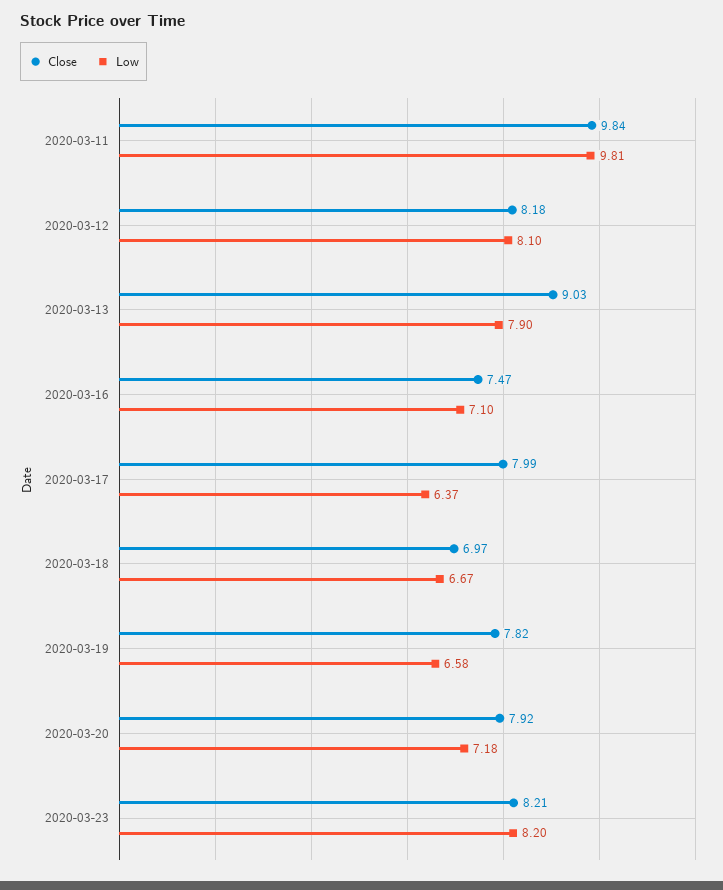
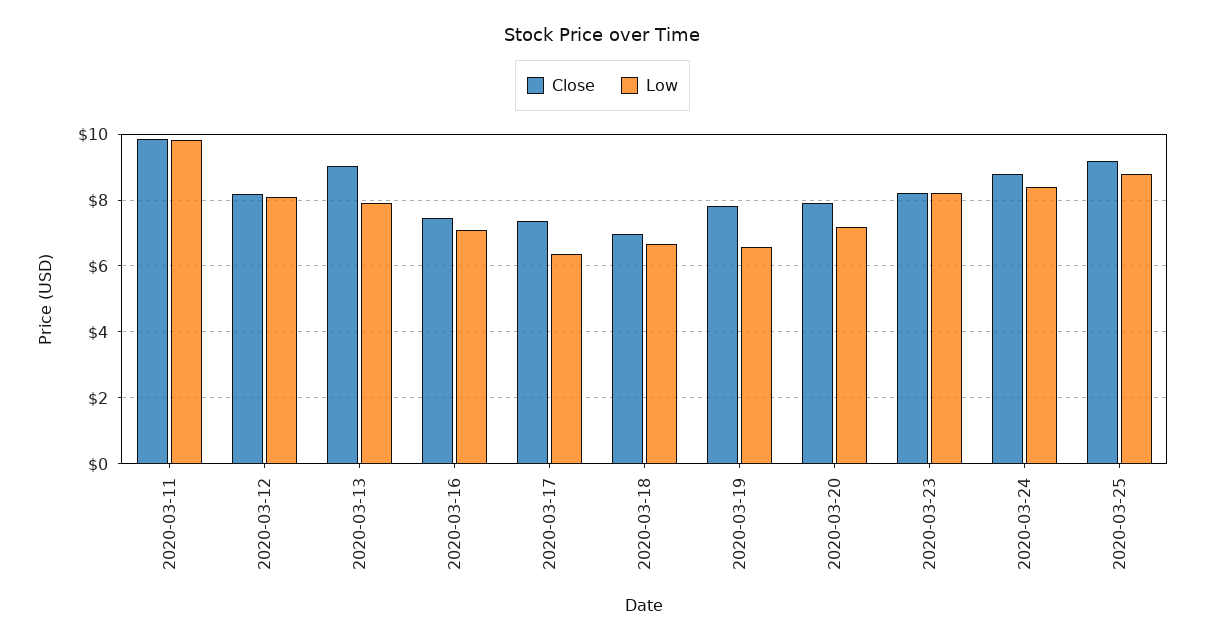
Close, 2020-03-17: 7.99 -> 7.4
Close, 2020-03-24: none -> 8.8
Low, 2020-03-24: none -> 8.4
Close, 2020-03-25: none -> 9.2
Low, 2020-03-25: none -> 8.8

